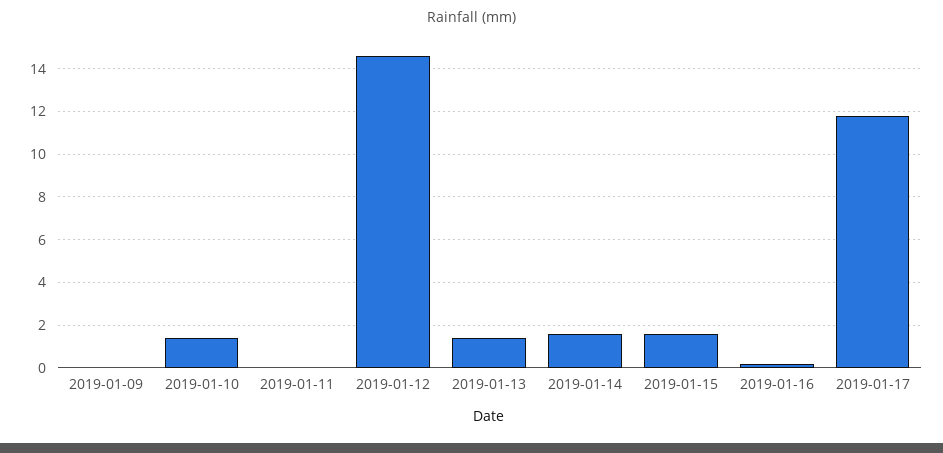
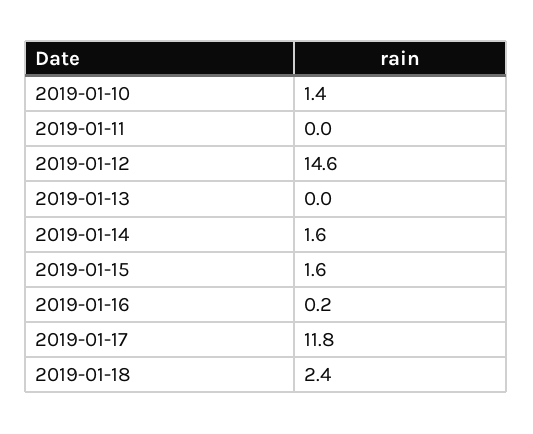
2019-01-09: 0 -> none
2019-01-13: 1.5 -> 0
2019-01-18: none -> 2.4

